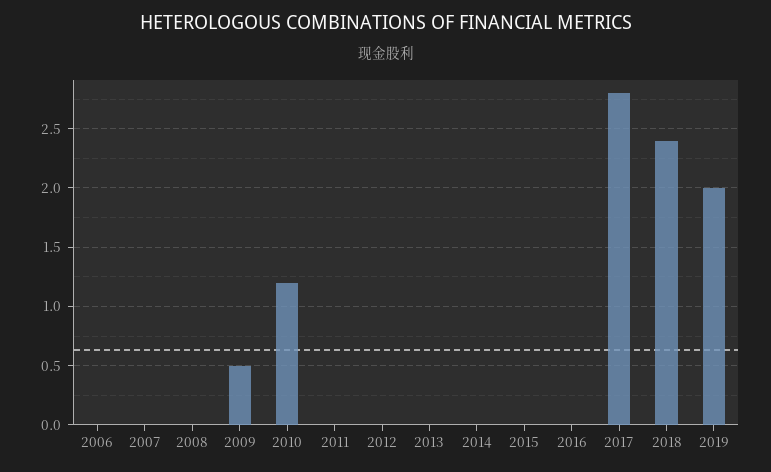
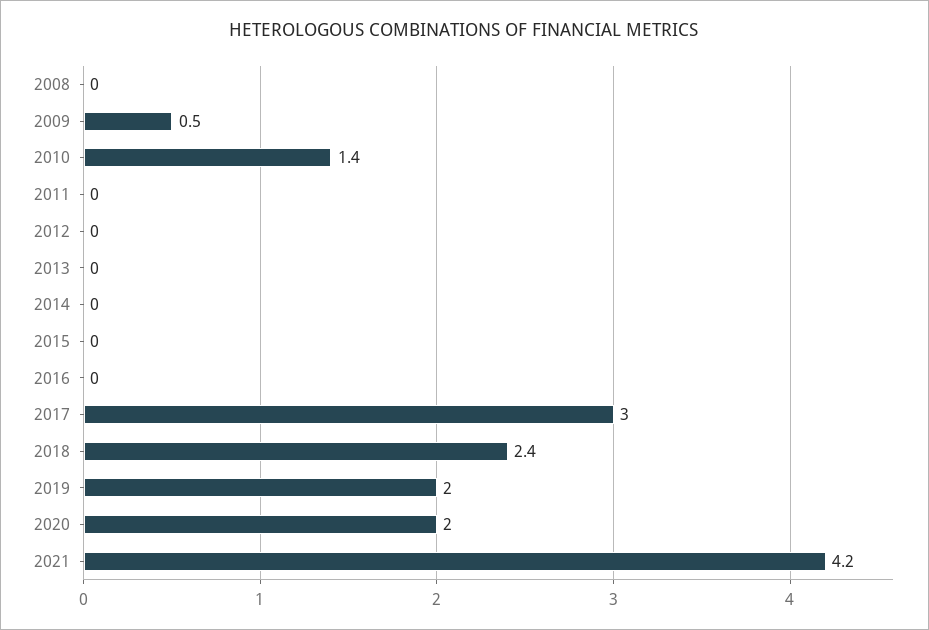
2006: 0 -> none
2007: 0 -> none
2010: 1.2 -> 1.4
2017: 2.8 -> 3
2020: none -> 2
2021: none -> 4.2

